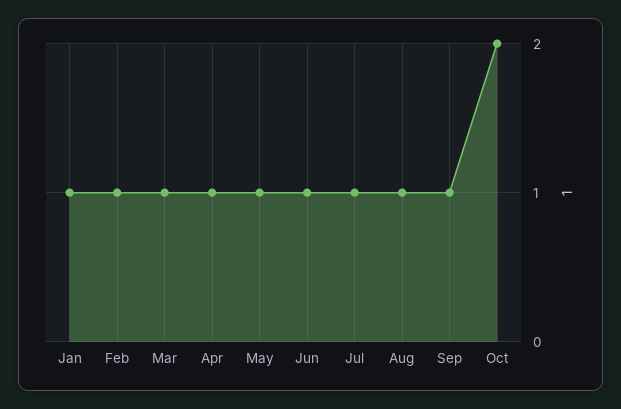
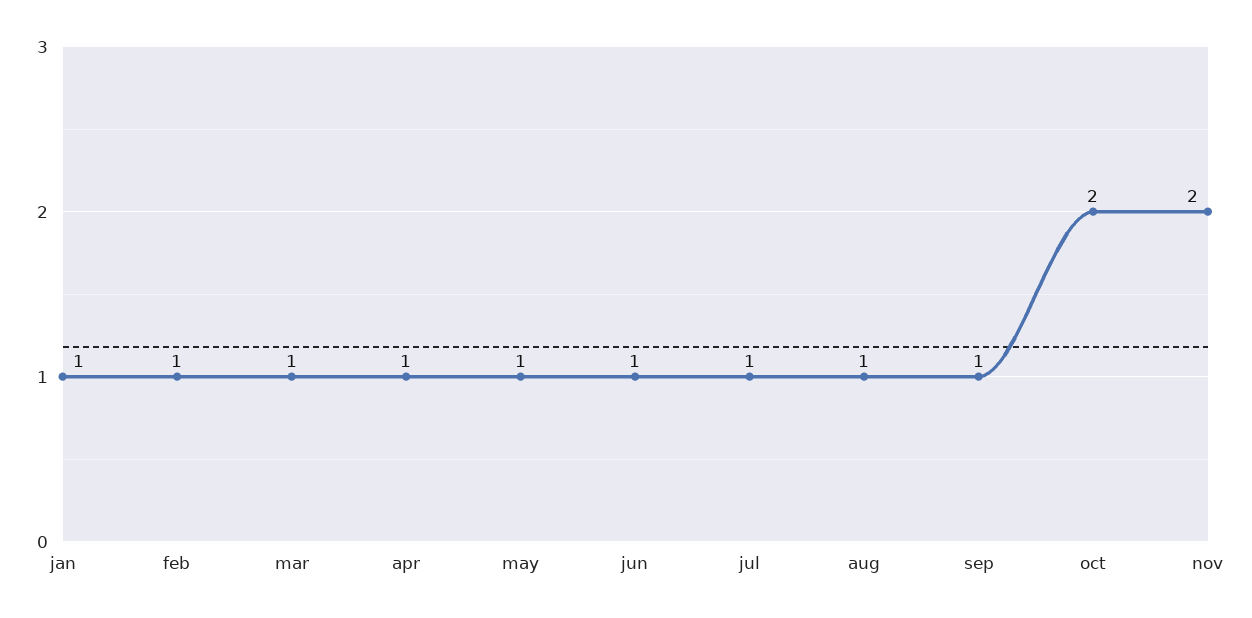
nov: none -> 2

